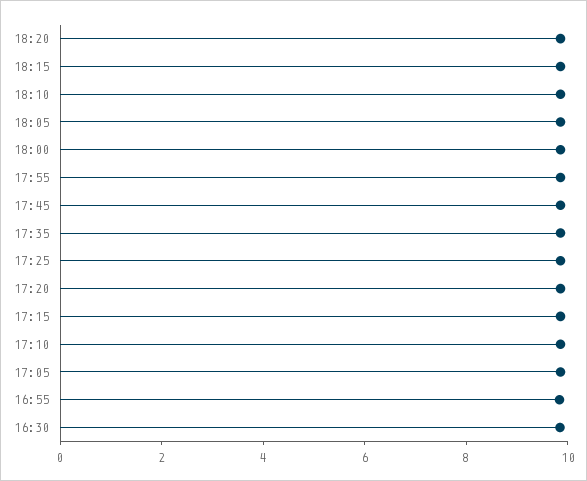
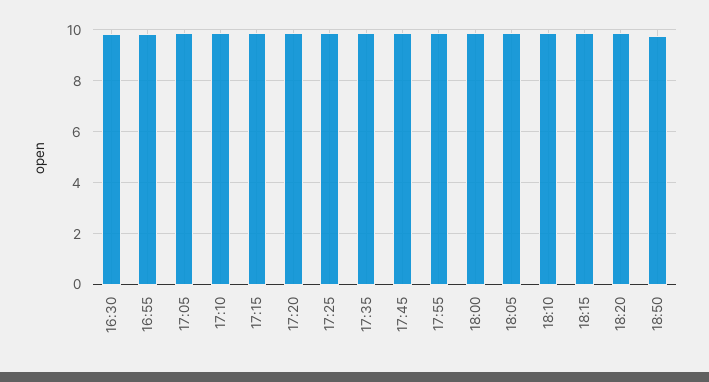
18:50: none -> 9.75

